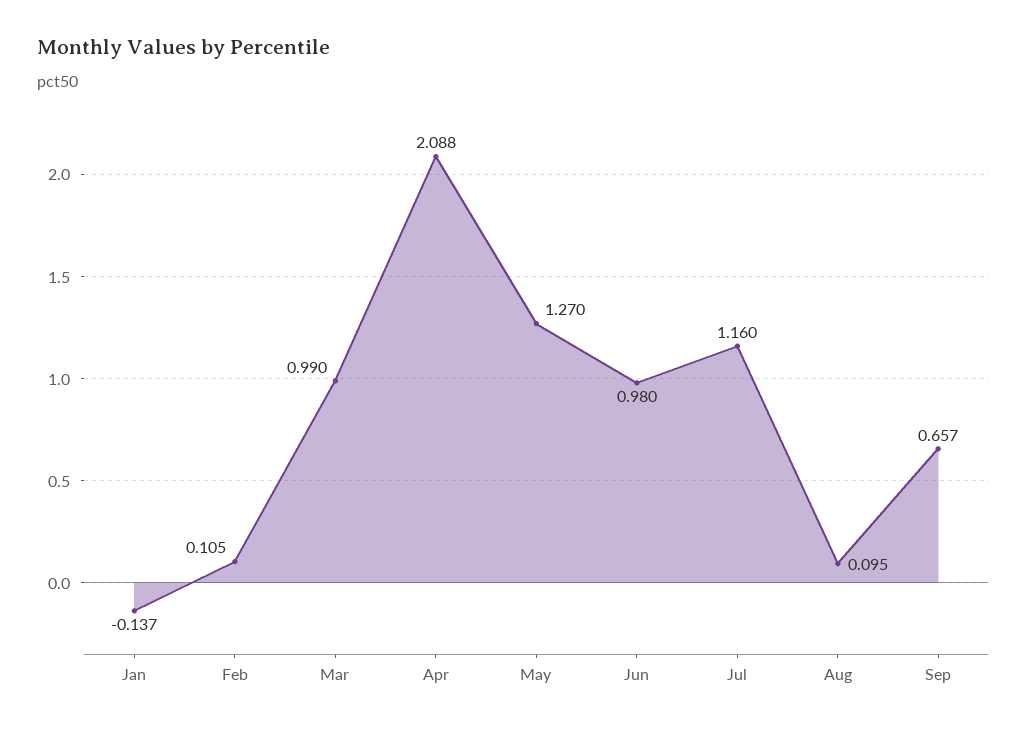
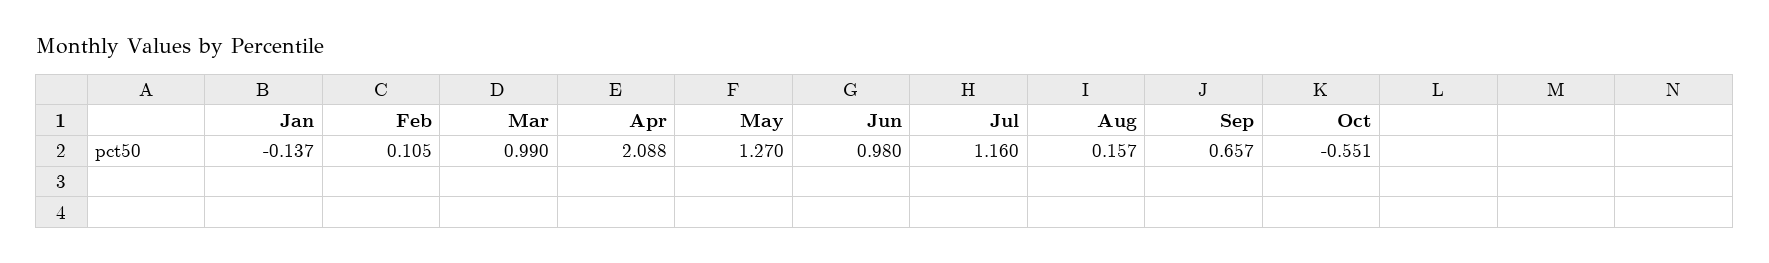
Aug: 0.095 -> 0.157
Oct: none -> -0.551

